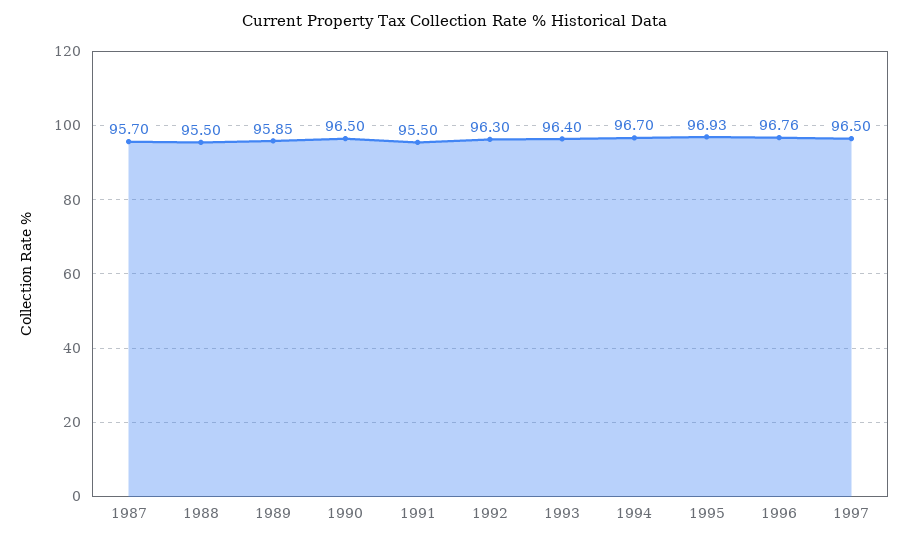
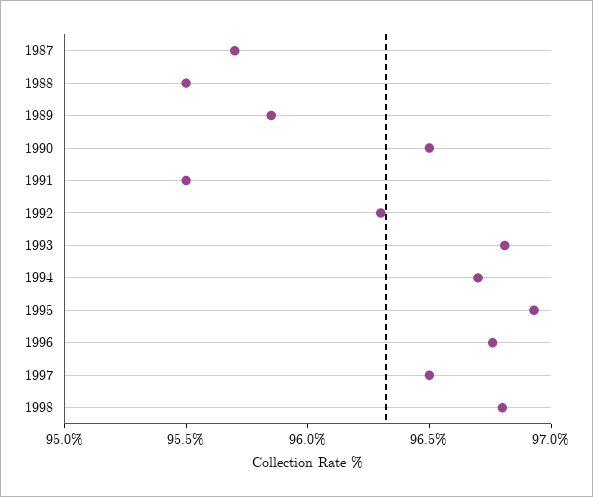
1993: 96.4 -> 96.8
1998: none -> 96.8

